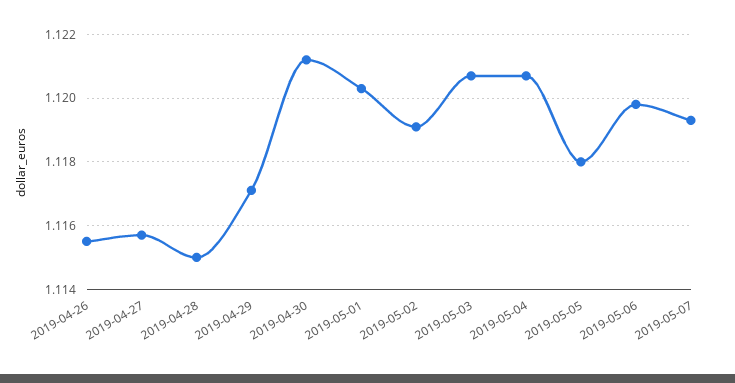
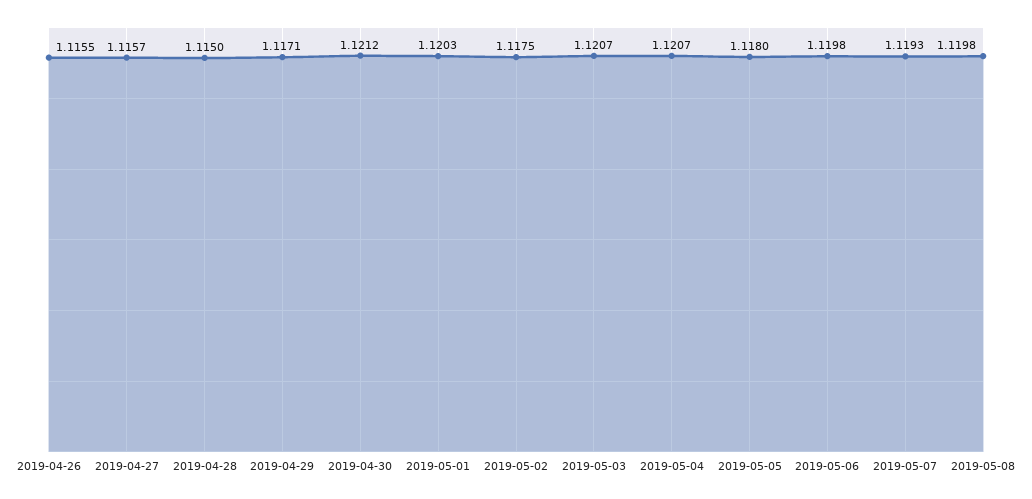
2019-05-02: 1.119 -> 1.1175
2019-05-08: none -> 1.1198

